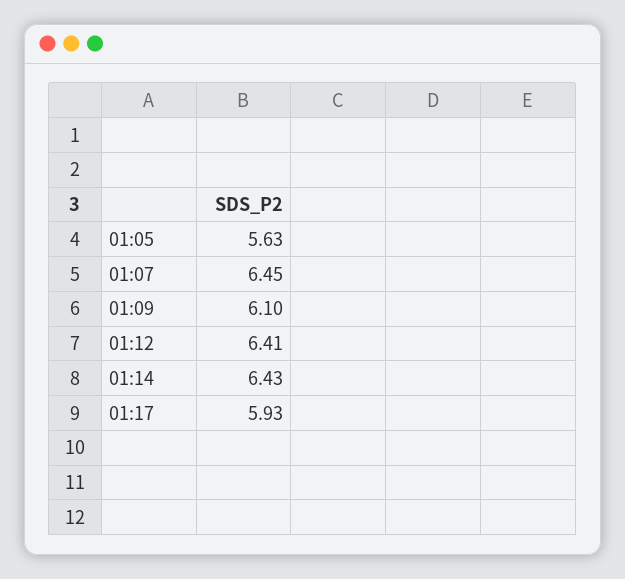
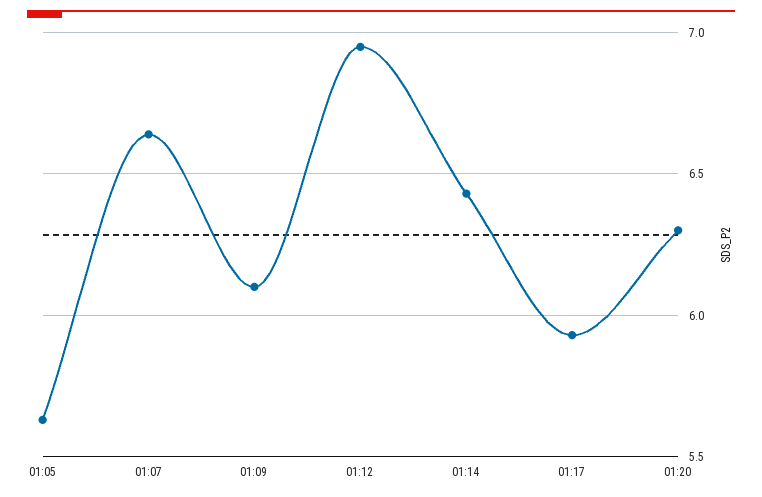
01:07: 6.45 -> 6.65
01:12: 6.41 -> 6.95
01:20: none -> 6.3

